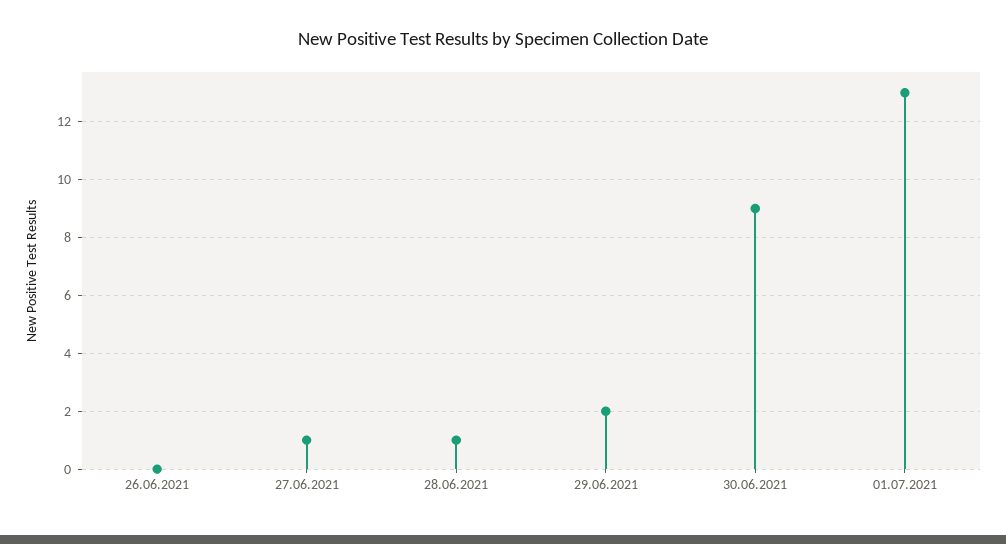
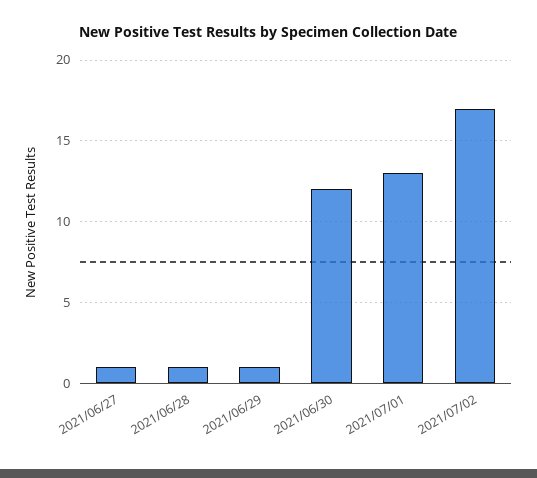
26.06.2021: 0 -> none
29.06.2021: 2 -> 1
30.06.2021: 9 -> 12
2021/07/02: none -> 17

